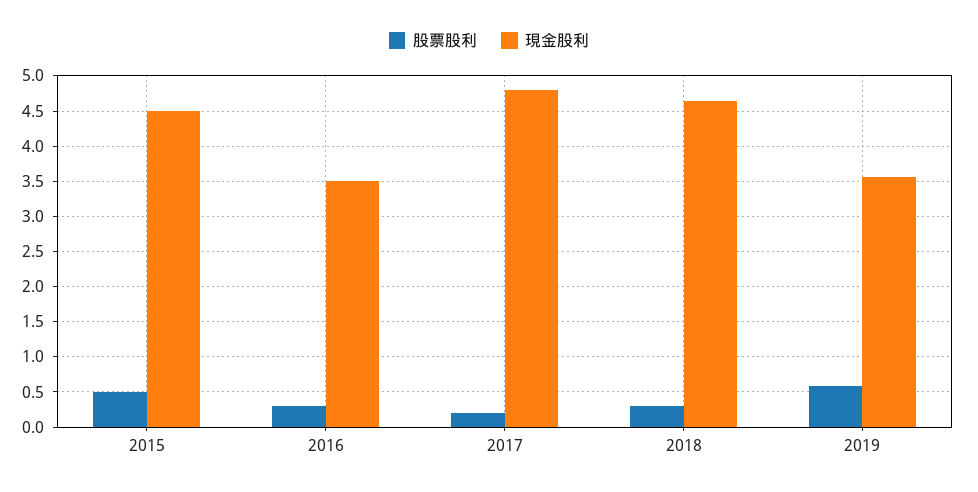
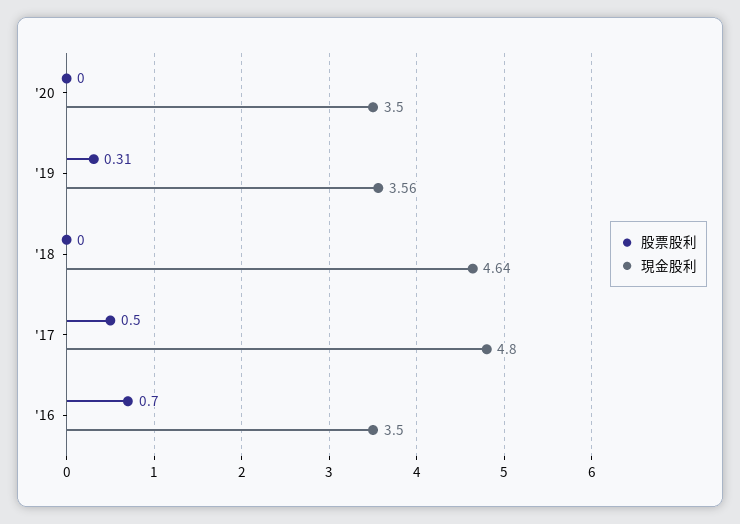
股票股利, 2015: 0.5 -> none
現金股利, 2015: 4.5 -> none
股票股利, 2016: 0.3 -> 0.7
股票股利, 2017: 0.2 -> 0.5
股票股利, 2018: 0.3 -> 0
股票股利, 2019: 0.6 -> 0.31
股票股利, '20: none -> 0
現金股利, '20: none -> 3.5

